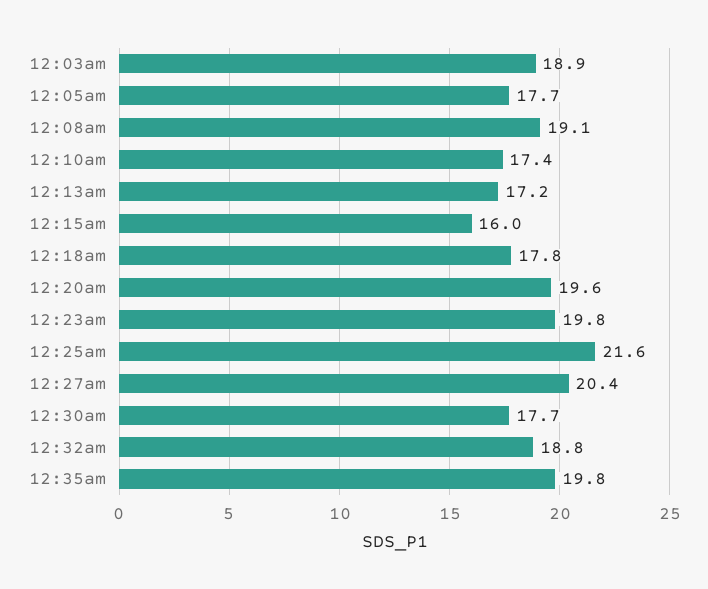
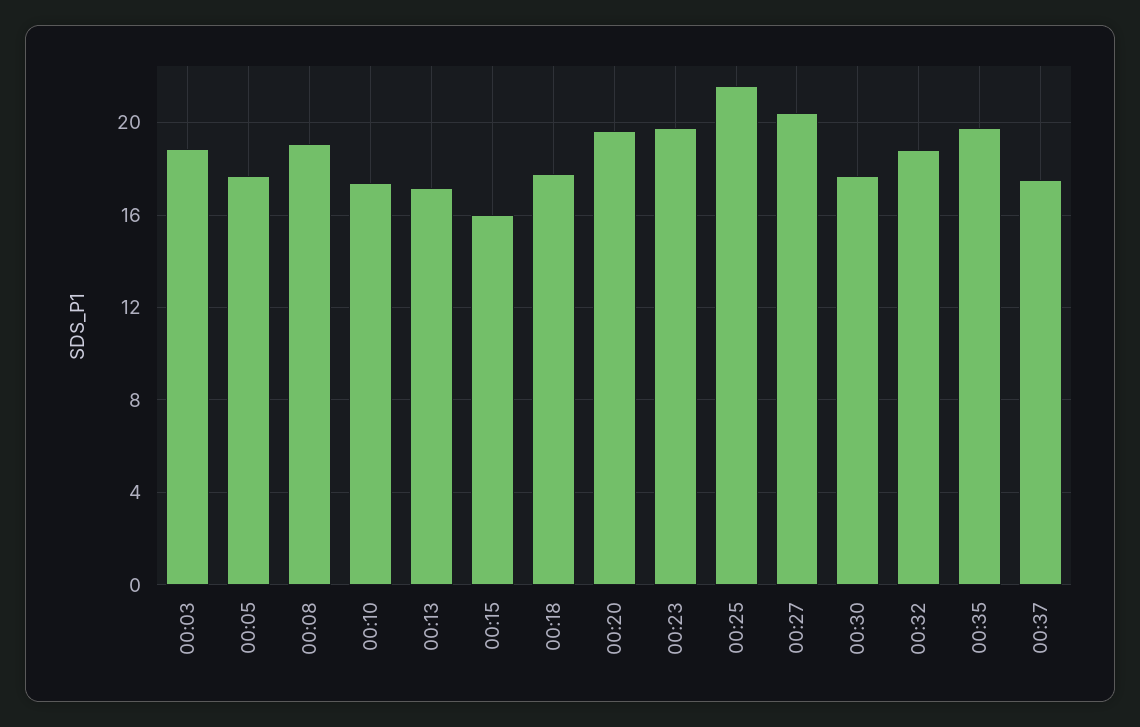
00:37: none -> 17.5

